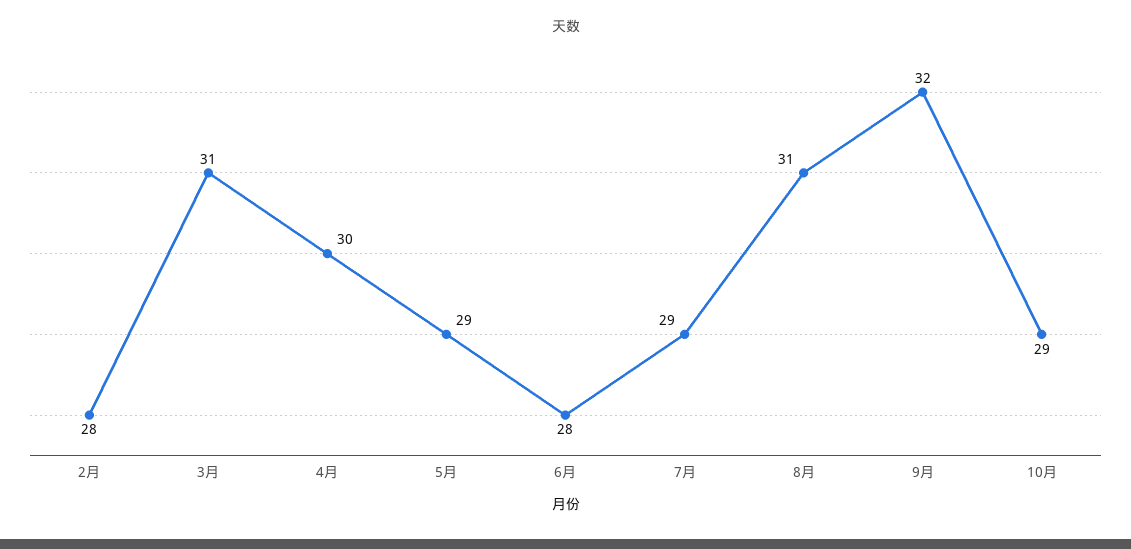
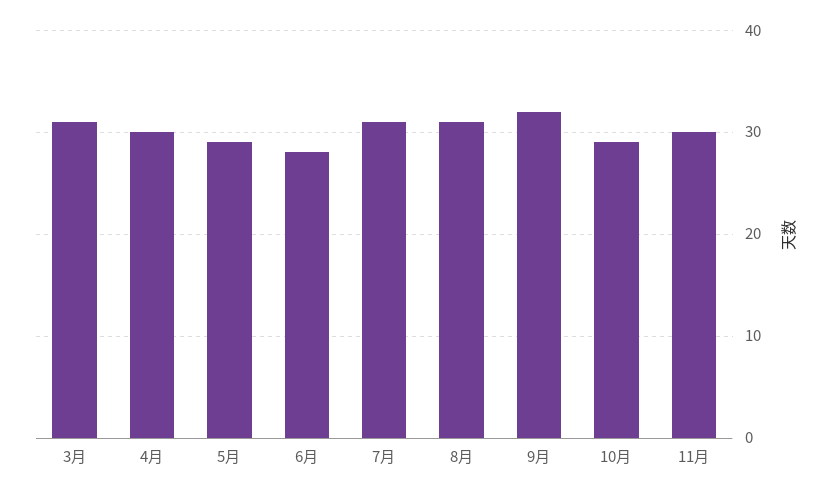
2月: 28 -> none
7月: 29 -> 31
11月: none -> 30

